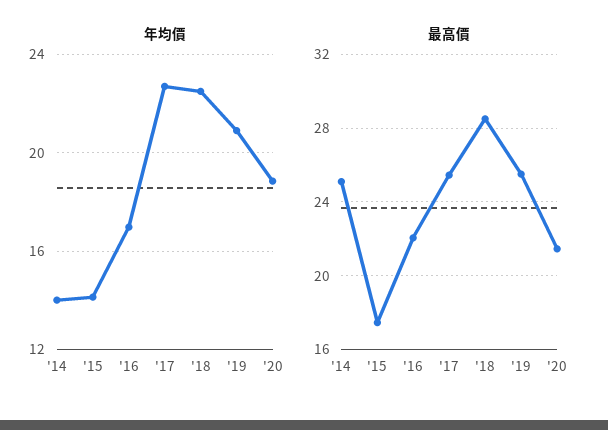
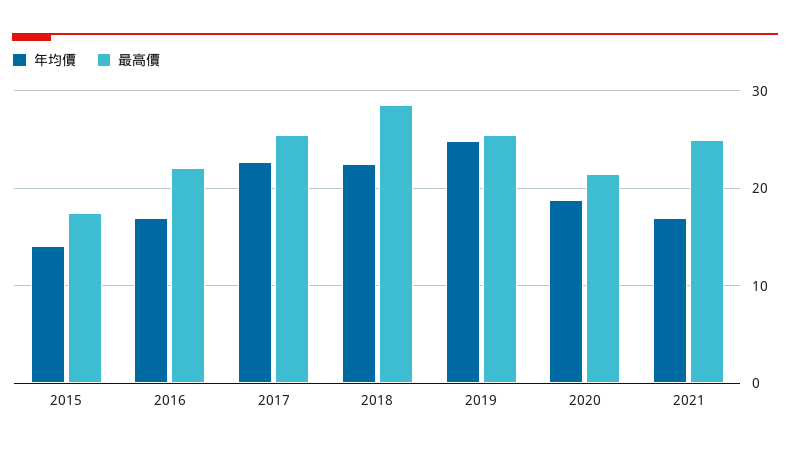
年均價, '14: 14 -> none
年均價, '19: 21 -> 25
最高價, '14: 25 -> none
年均價, 2021: none -> 17
最高價, 2021: none -> 25

